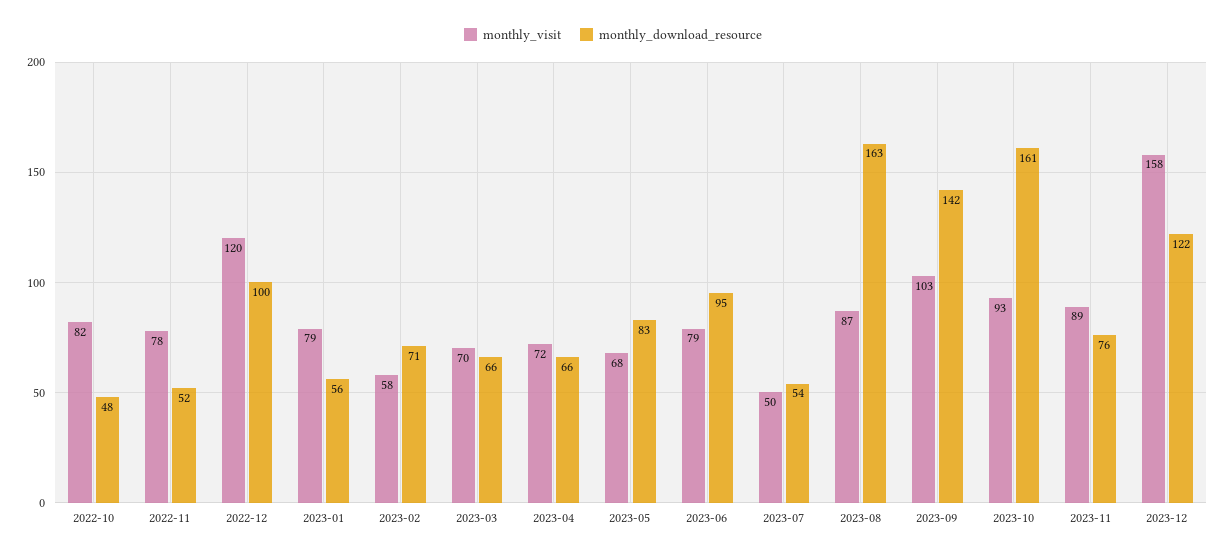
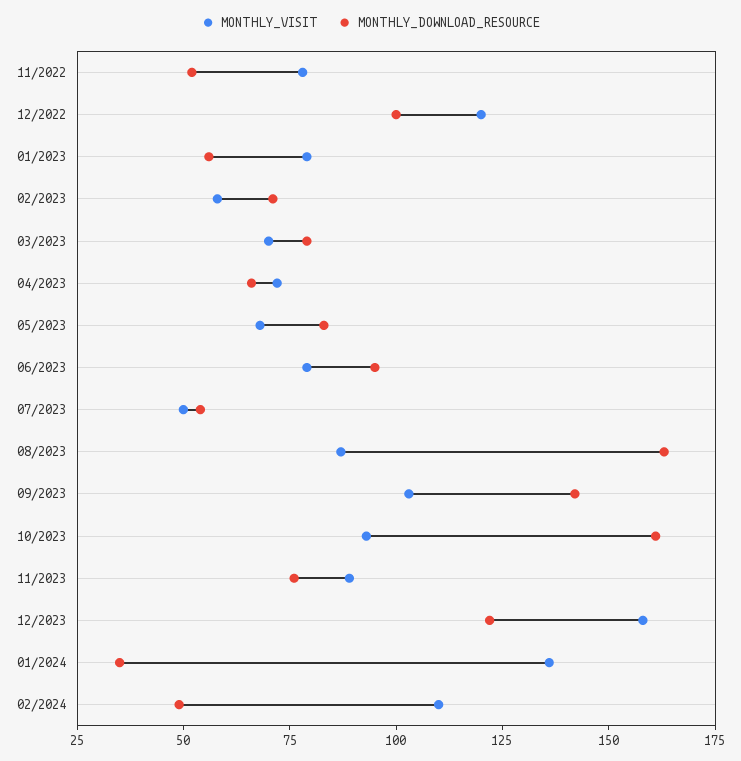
monthly_visit, 2022-10: 82 -> none
monthly_download_resource, 2022-10: 48 -> none
monthly_download_resource, 2023-03: 66 -> 80
monthly_visit, 01/2024: none -> 135
monthly_download_resource, 01/2024: none -> 35
monthly_visit, 02/2024: none -> 110
monthly_download_resource, 02/2024: none -> 50

